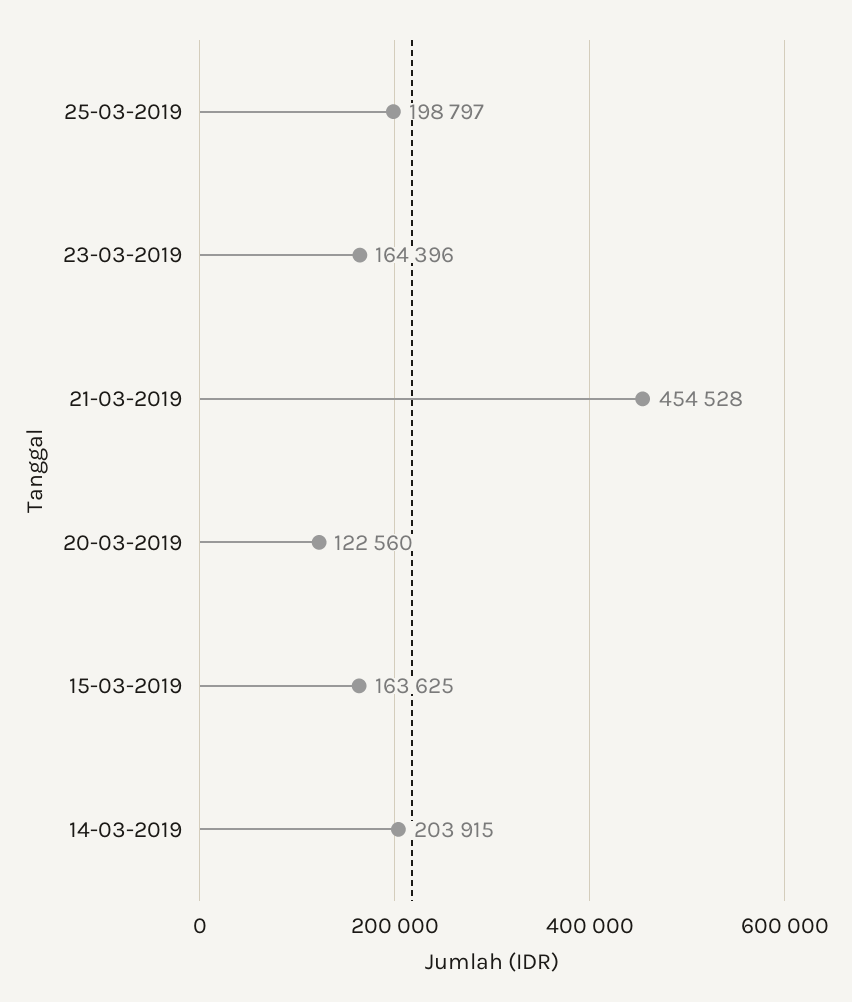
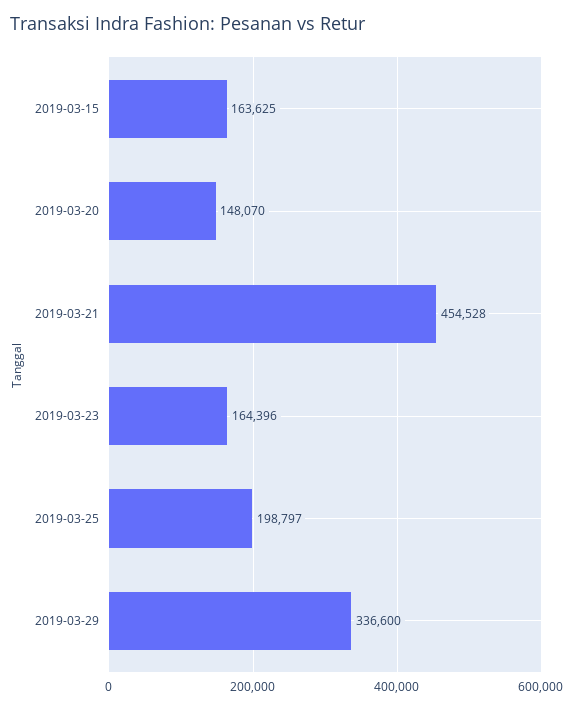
20-03-2019: 122560 -> 148070
14-03-2019: 203915 -> none
2019-03-29: none -> 336600

